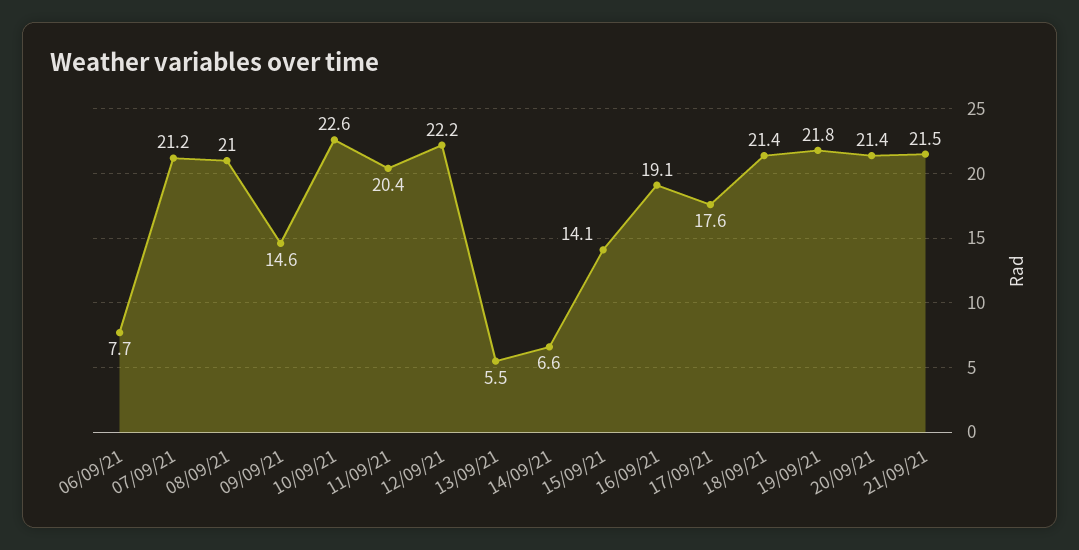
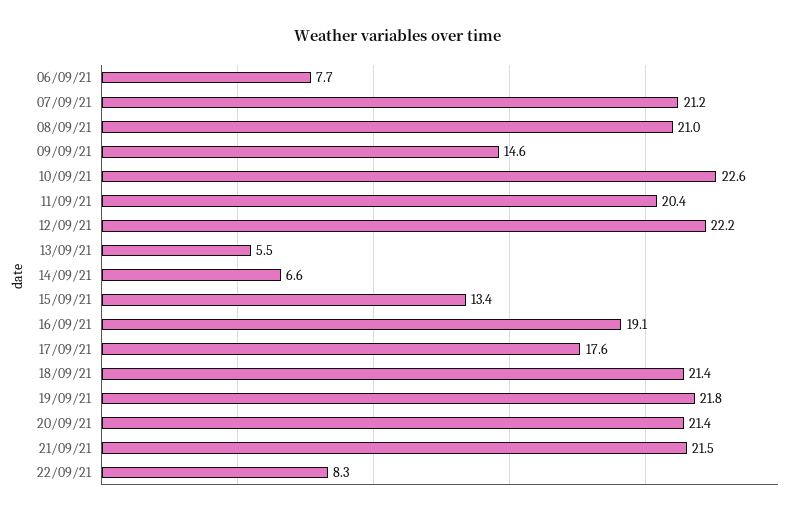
15/09/21: 14.1 -> 13.4
22/09/21: none -> 8.3

